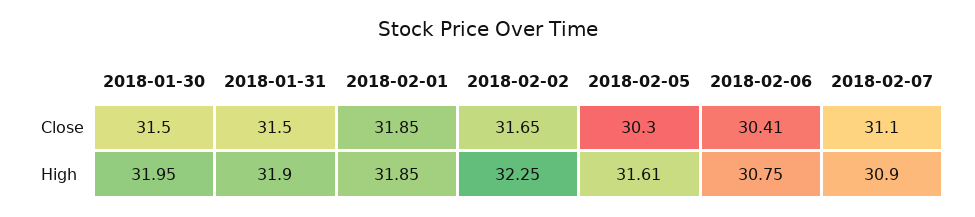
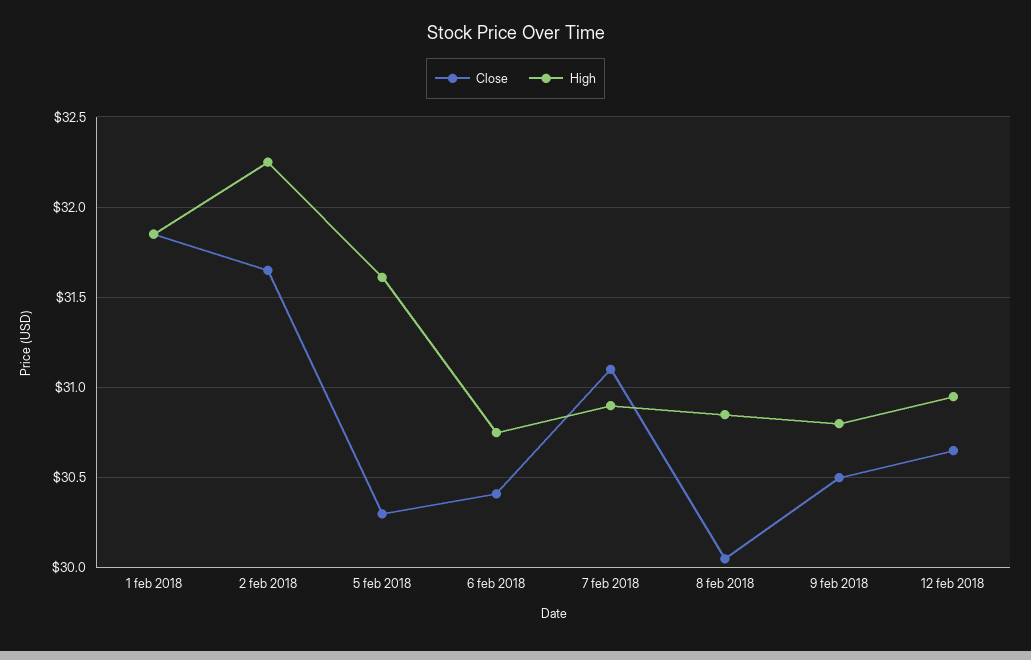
Close, 2018-01-30: 31.5 -> none
Close, 2018-01-31: 31.5 -> none
High, 2018-01-30: 31.95 -> none
High, 2018-01-31: 31.9 -> none
Close, 8 feb 2018: none -> 30.05
High, 8 feb 2018: none -> 30.85
Close, 9 feb 2018: none -> 30.5
High, 9 feb 2018: none -> 30.8
Close, 12 feb 2018: none -> 30.65
High, 12 feb 2018: none -> 30.95

